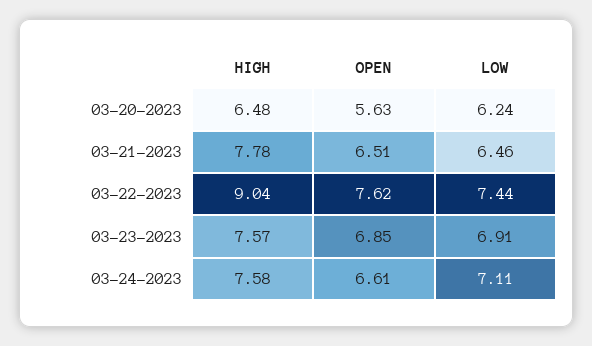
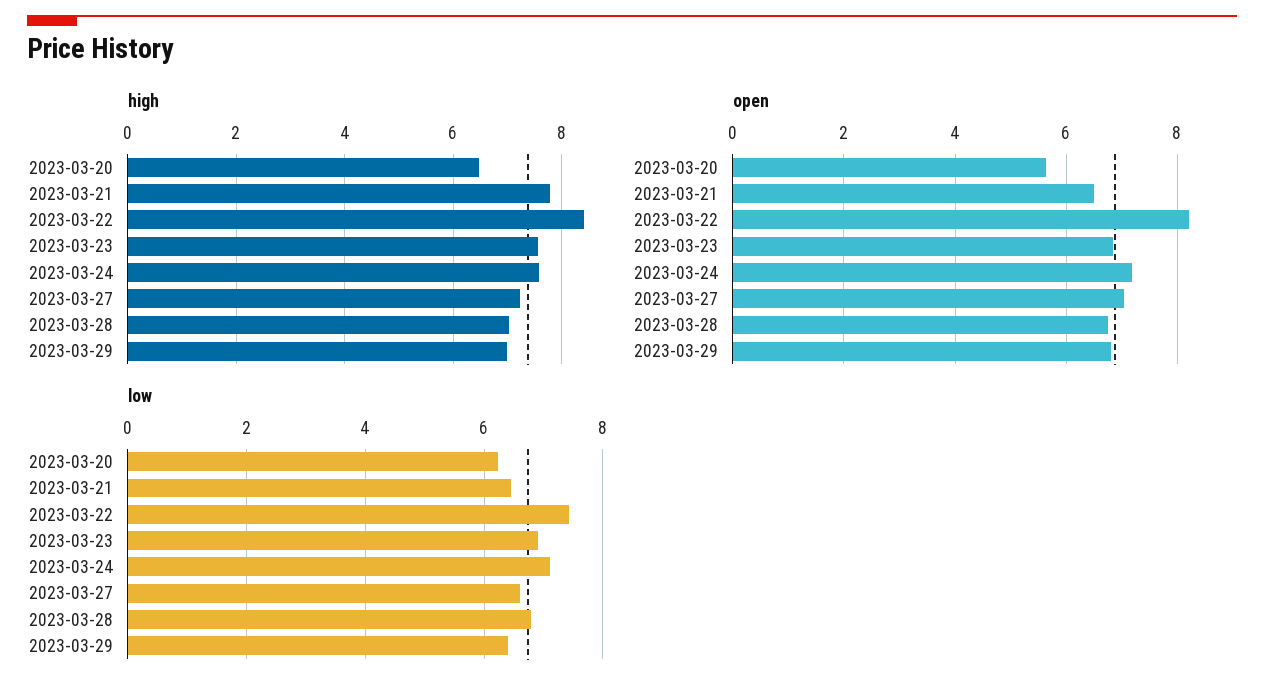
HIGH, 03-22-2023: 9.04 -> 8.4
OPEN, 03-22-2023: 7.62 -> 8.2
OPEN, 03-24-2023: 6.61 -> 7.2
HIGH, 2023-03-27: none -> 7.2
HIGH, 2023-03-28: none -> 7
HIGH, 2023-03-29: none -> 7
OPEN, 2023-03-27: none -> 7
OPEN, 2023-03-28: none -> 6.8
OPEN, 2023-03-29: none -> 6.8
LOW, 2023-03-27: none -> 6.6
LOW, 2023-03-28: none -> 6.8
LOW, 2023-03-29: none -> 6.4

